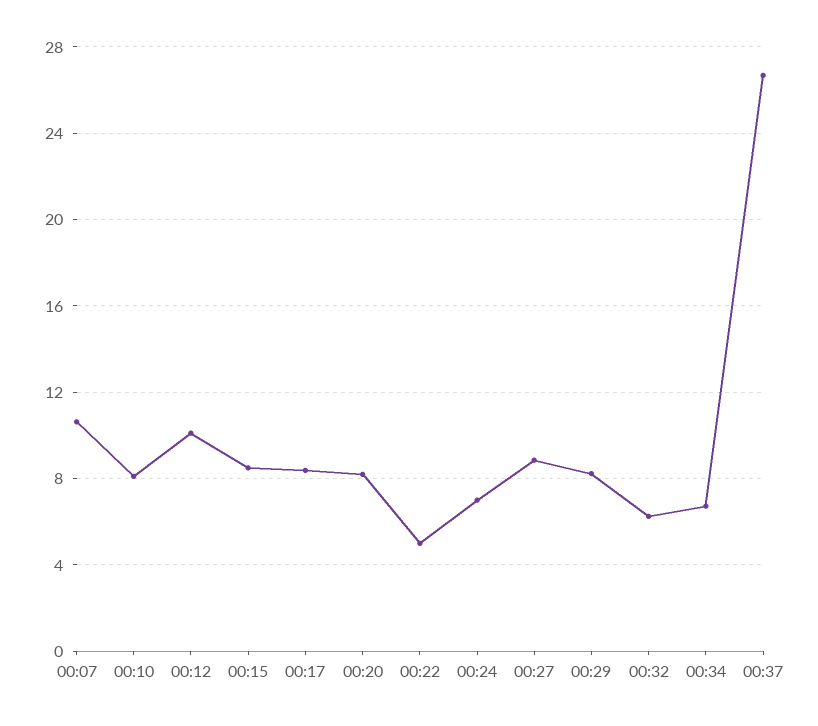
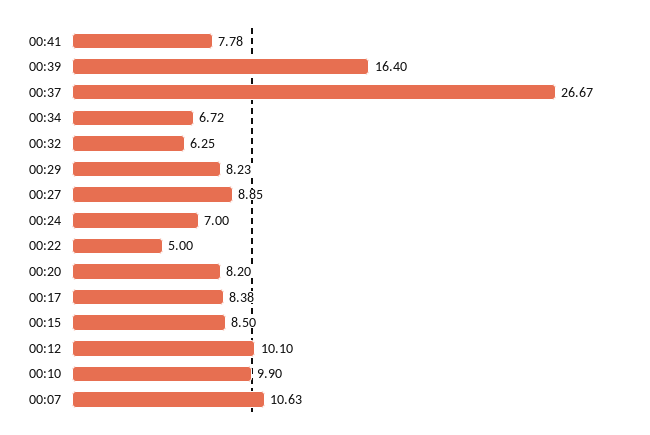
00:10: 8 -> 9.9
00:41: none -> 7.78
00:39: none -> 16.4

